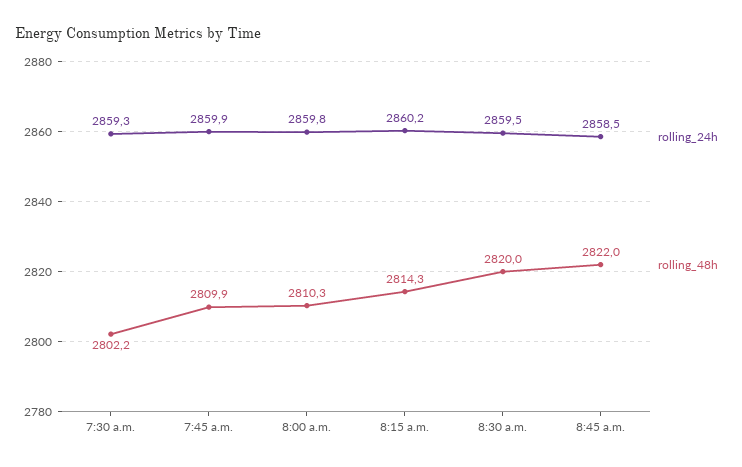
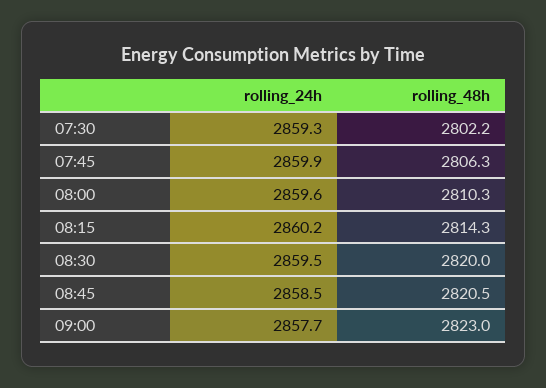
rolling_48h, 7:45 a.m.: 2809.9 -> 2806.3
rolling_24h, 8:00 a.m.: 2859.8 -> 2859.6
rolling_48h, 8:45 a.m.: 2822 -> 2820.5
rolling_24h, 09:00: none -> 2857.7
rolling_48h, 09:00: none -> 2823

